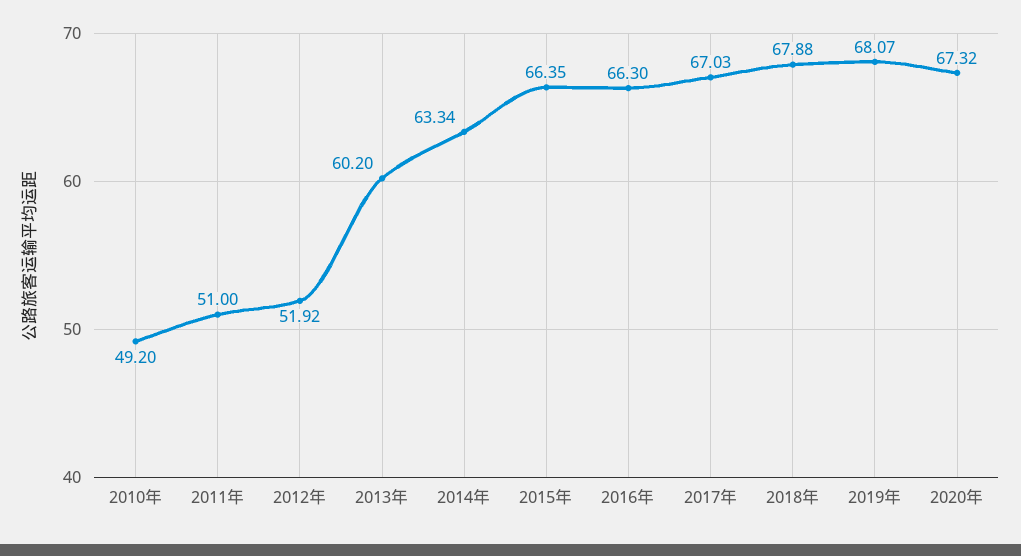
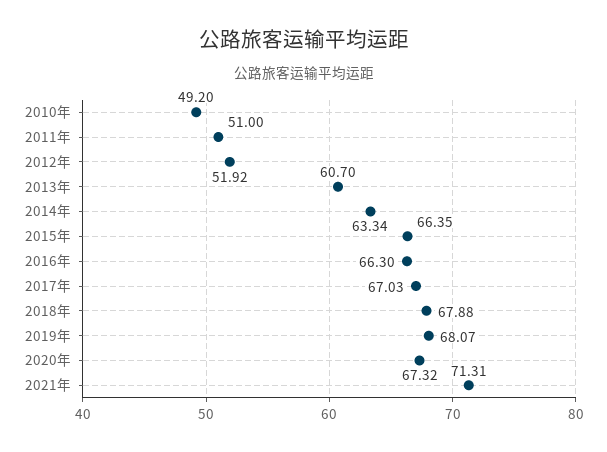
2013年: 60.2 -> 60.7
2021年: none -> 71.31

